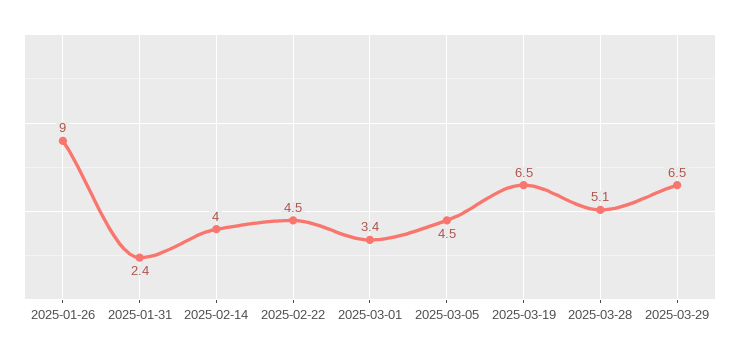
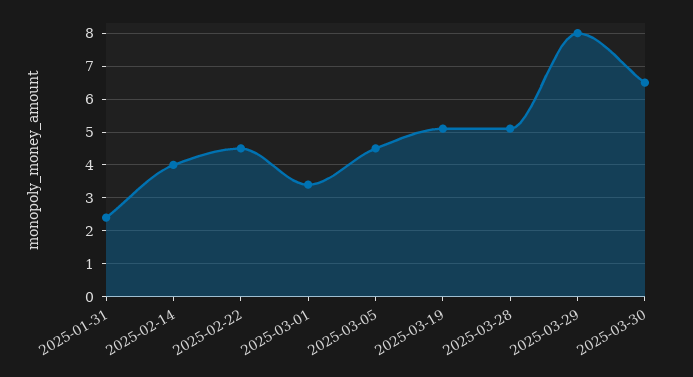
2025-01-26: 9 -> none
2025-03-19: 6.5 -> 5
2025-03-29: 6.5 -> 8
2025-03-30: none -> 6.5

